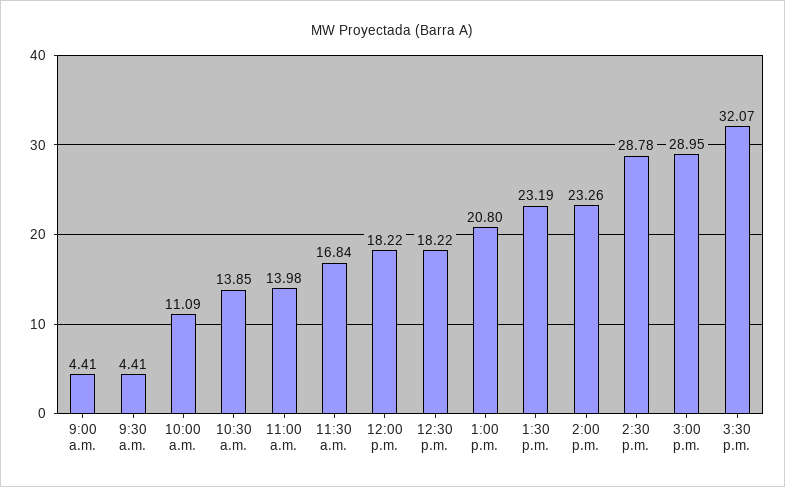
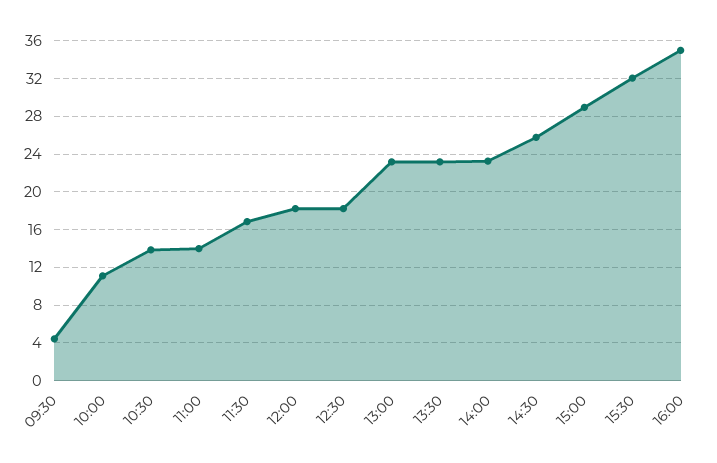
9:00 a.m.: 4.41 -> none
1:00 p.m.: 20.8 -> 23
2:30 p.m.: 28.78 -> 26
16:00: none -> 35

